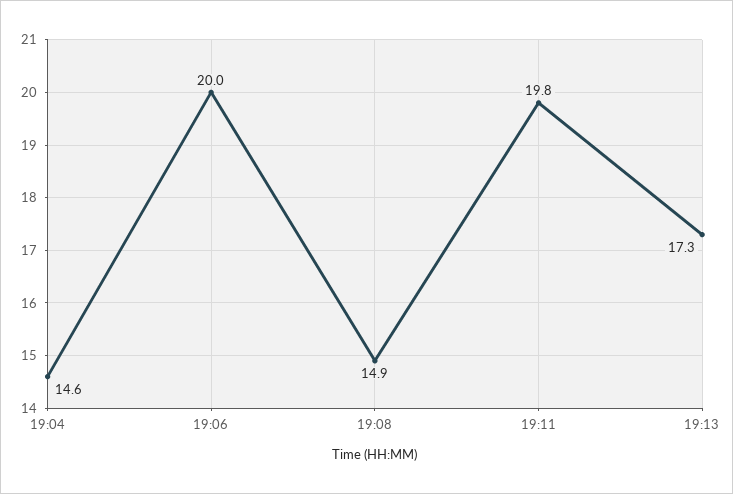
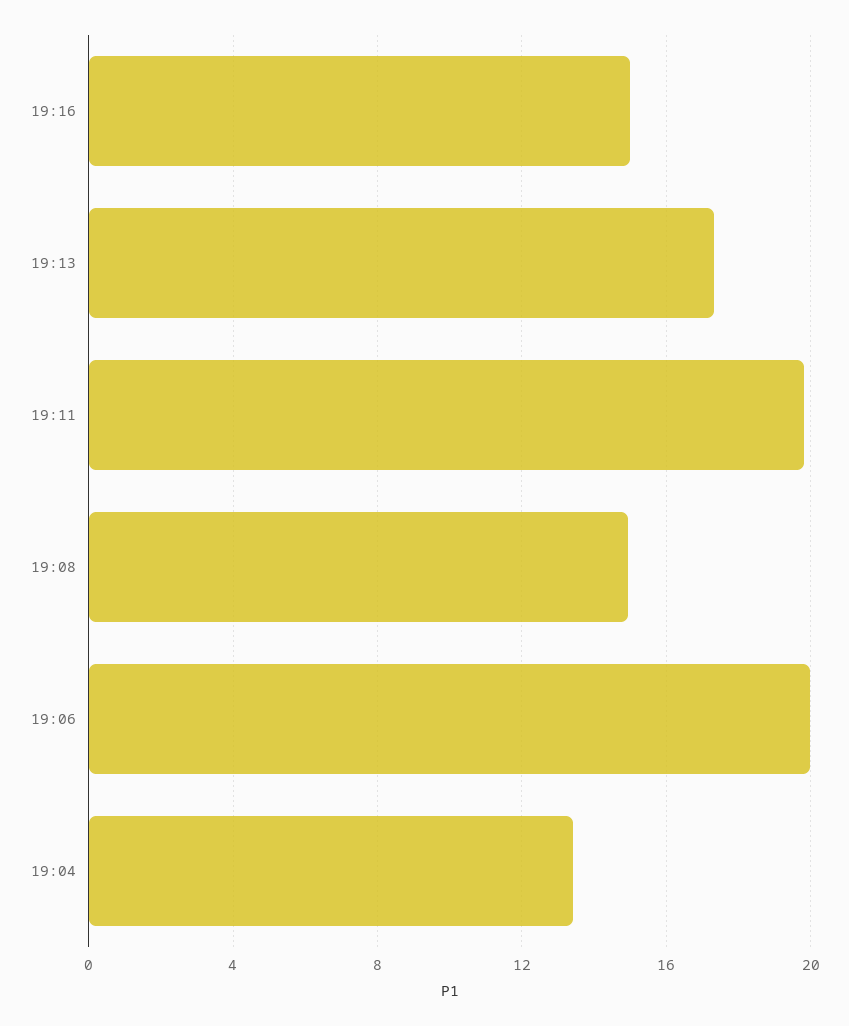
19:04: 14.6 -> 13.5
19:16: none -> 15

